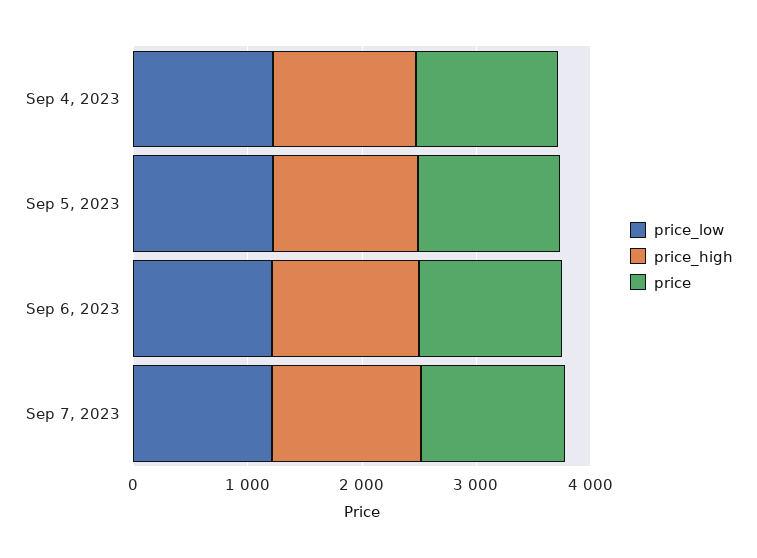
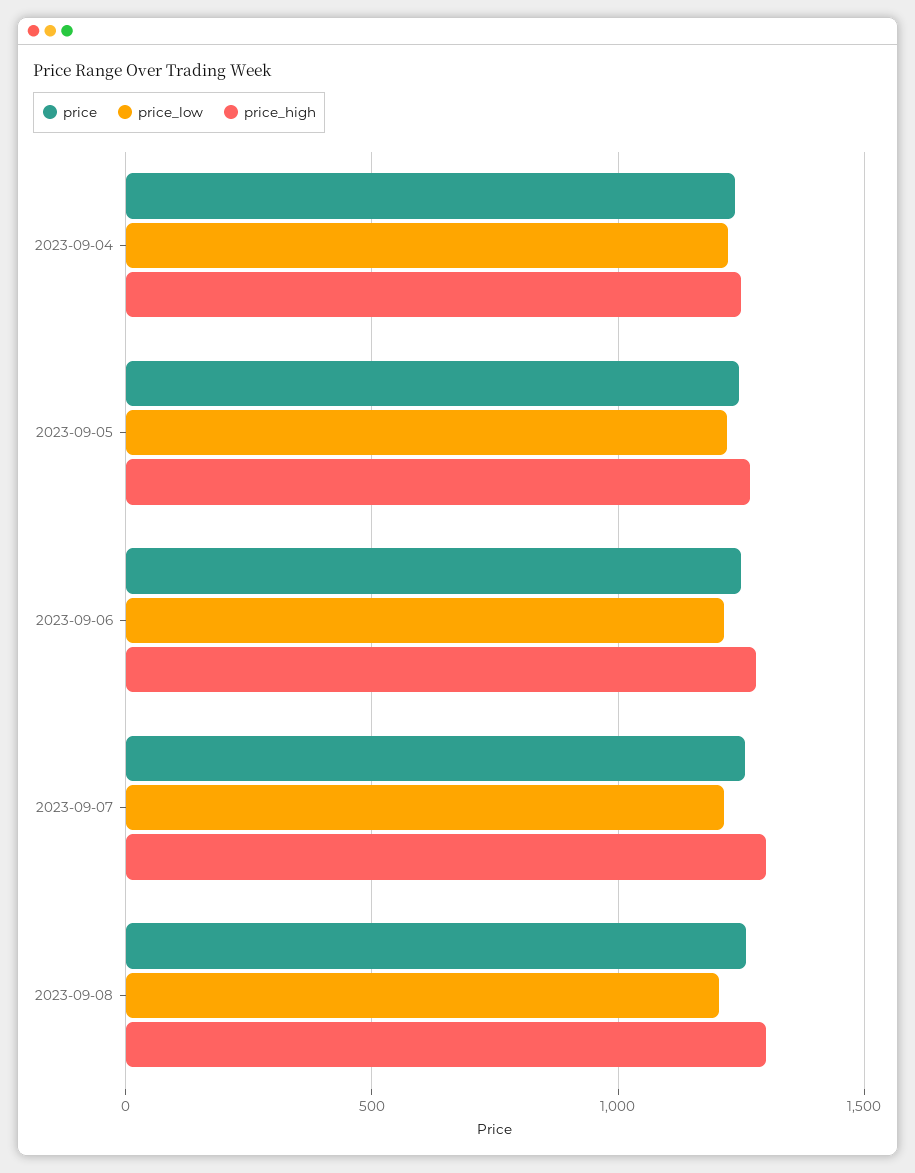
price, 2023-09-08: none -> 1250
price_low, 2023-09-08: none -> 1200
price_high, 2023-09-08: none -> 1300

